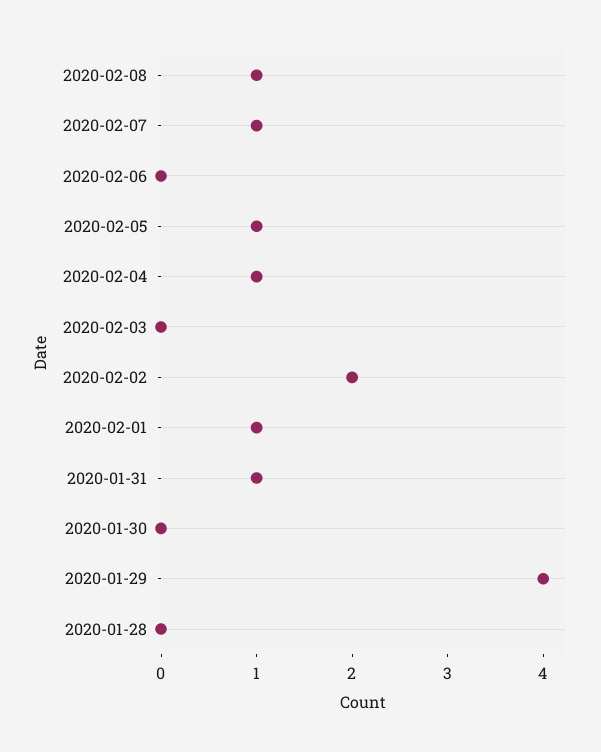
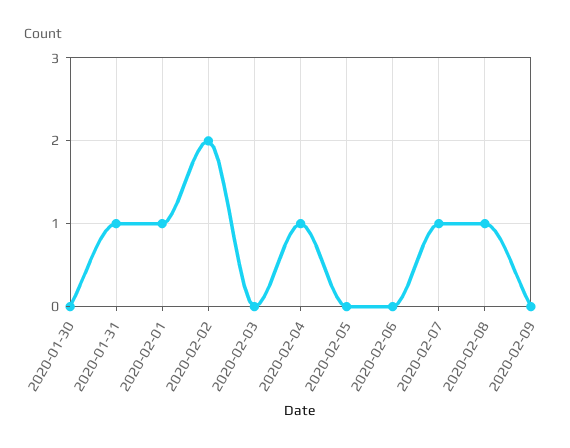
2020-02-05: 1 -> 0
2020-01-29: 4 -> none
2020-01-28: 0 -> none
2020-02-09: none -> 0

